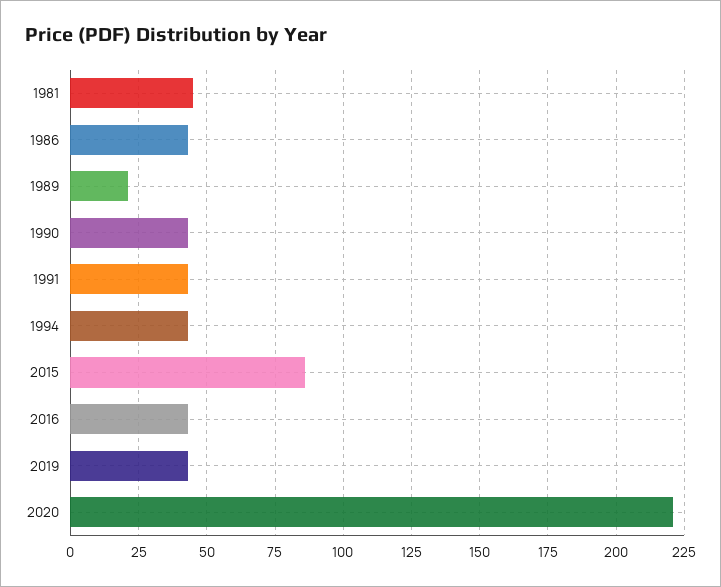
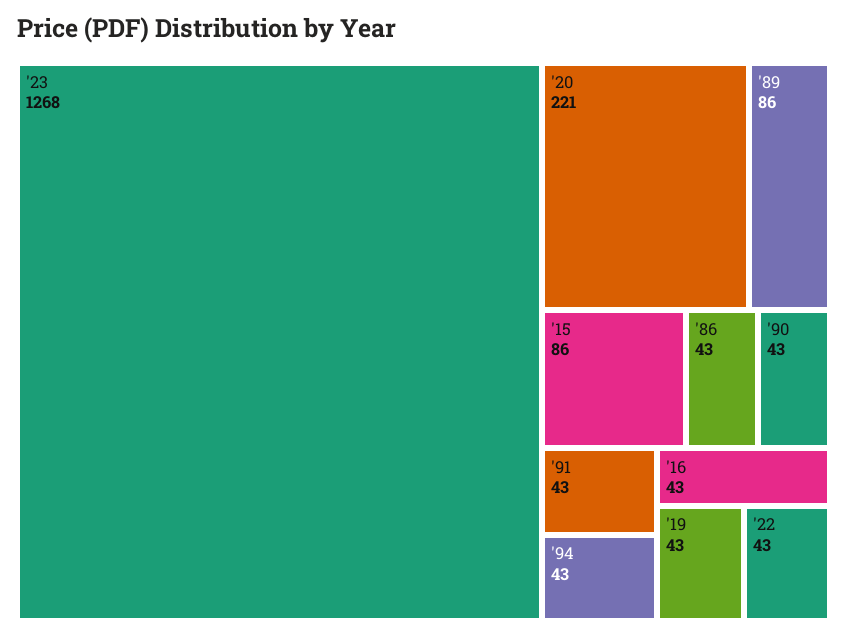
1981: 45 -> none
1989: 20 -> 86
'23: none -> 1268
'22: none -> 43

